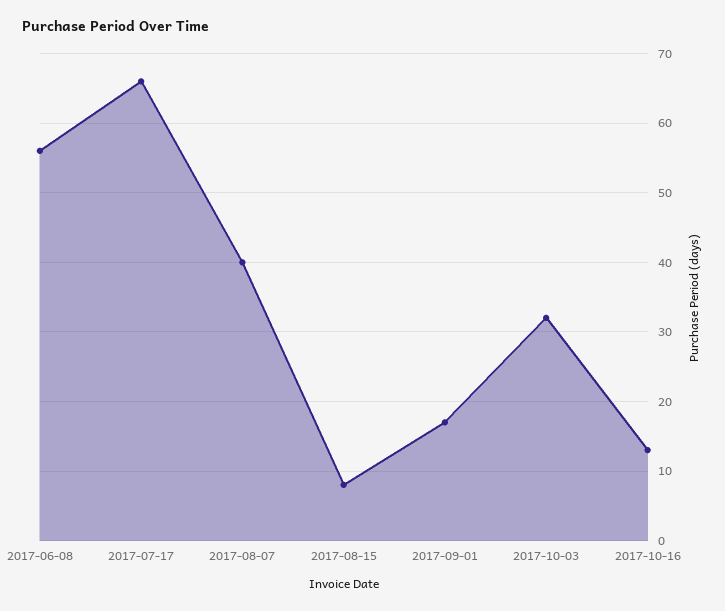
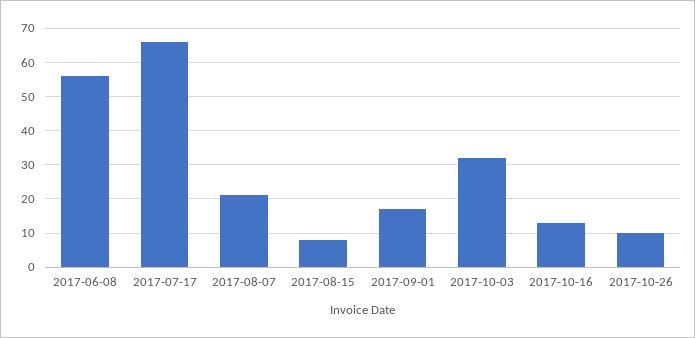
2017-08-07: 40 -> 20
2017-10-26: none -> 10

